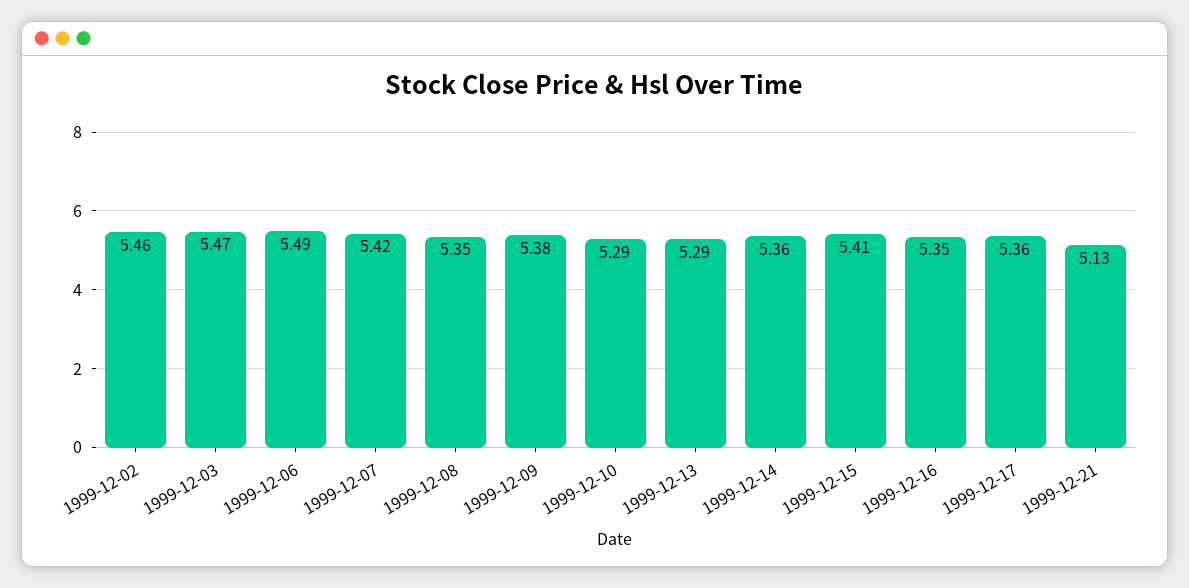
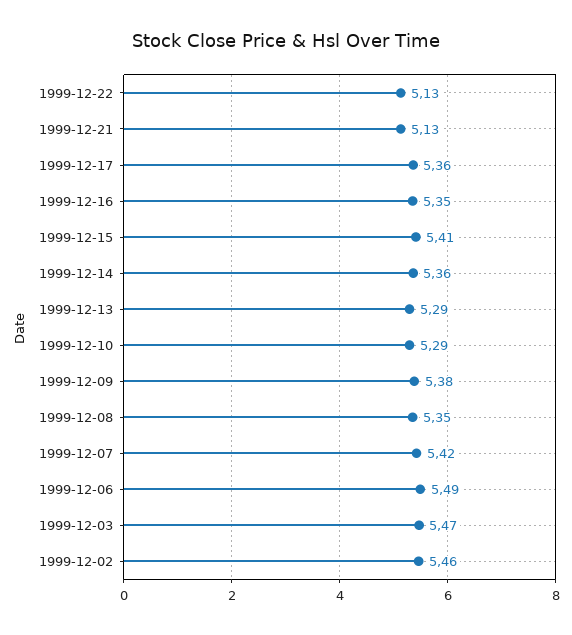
1999-12-22: none -> 5.13

